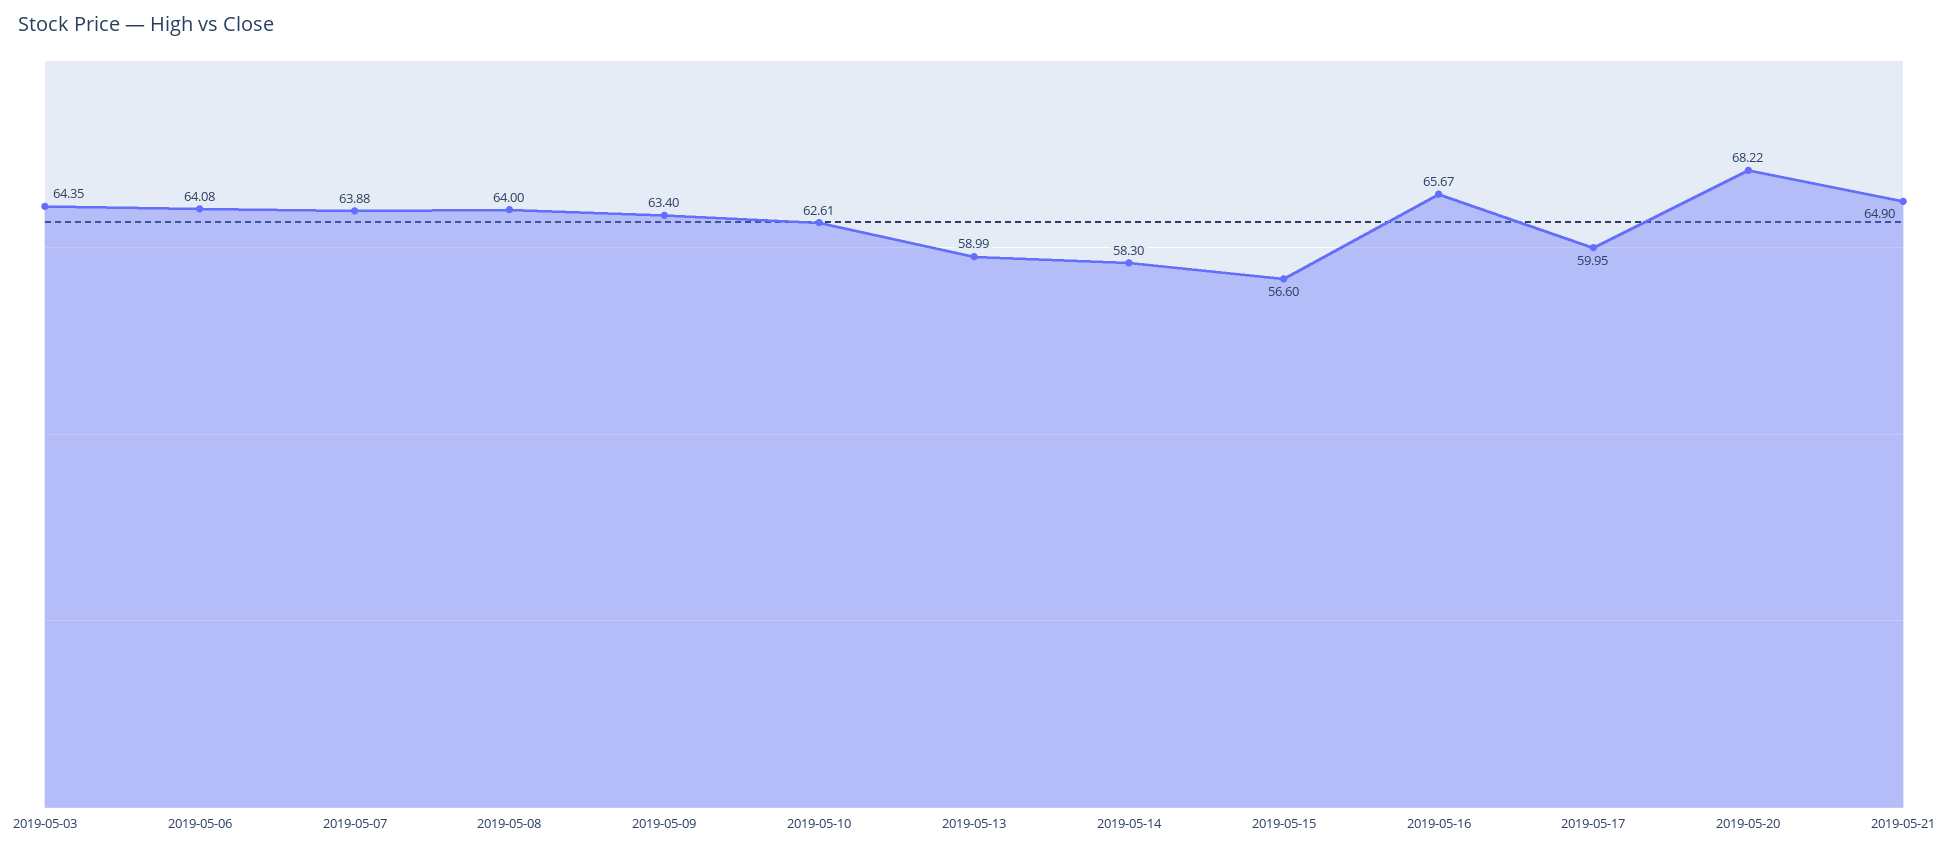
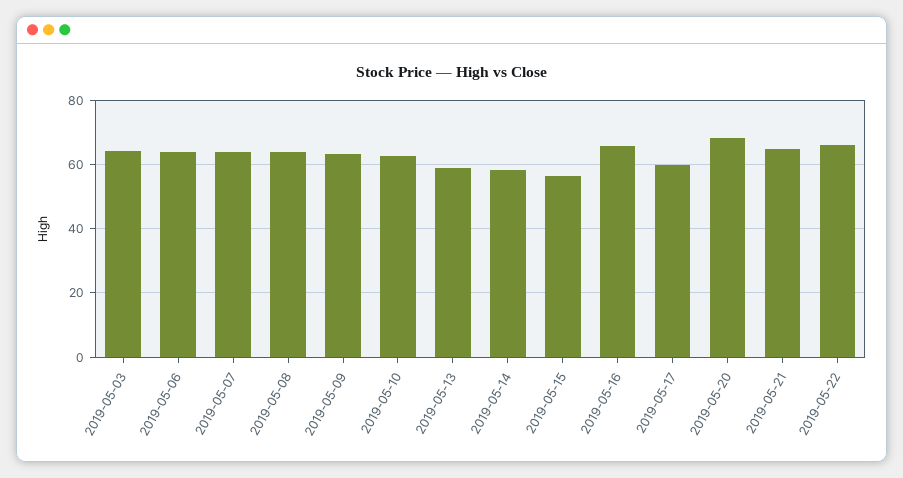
2019-05-22: none -> 66

